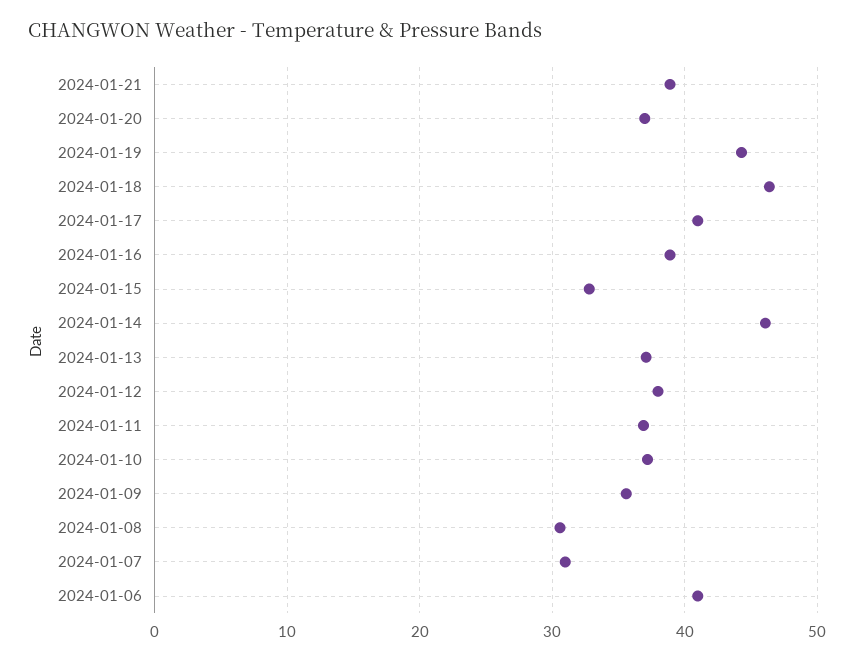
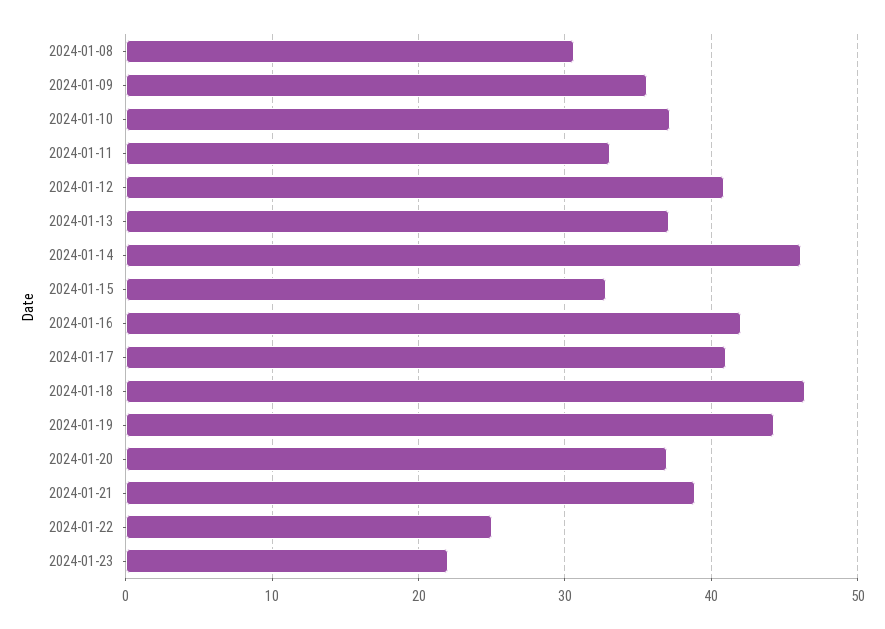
2024-01-16: 39 -> 42
2024-01-12: 38 -> 41
2024-01-11: 37 -> 33
2024-01-07: 31 -> none
2024-01-06: 41 -> none
2024-01-22: none -> 25
2024-01-23: none -> 22

